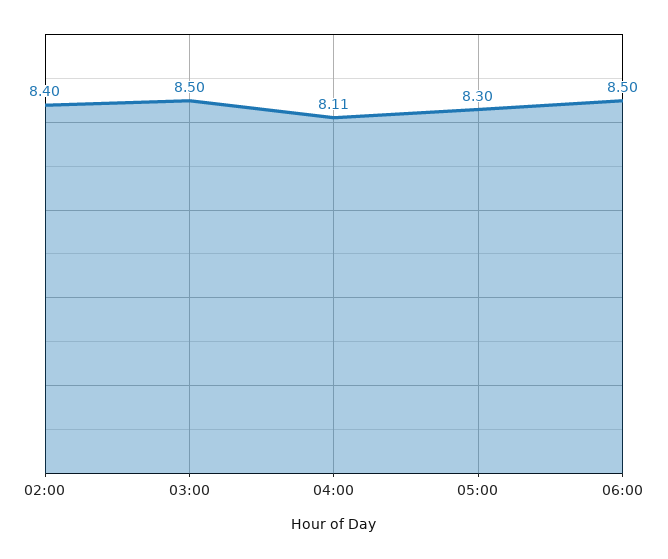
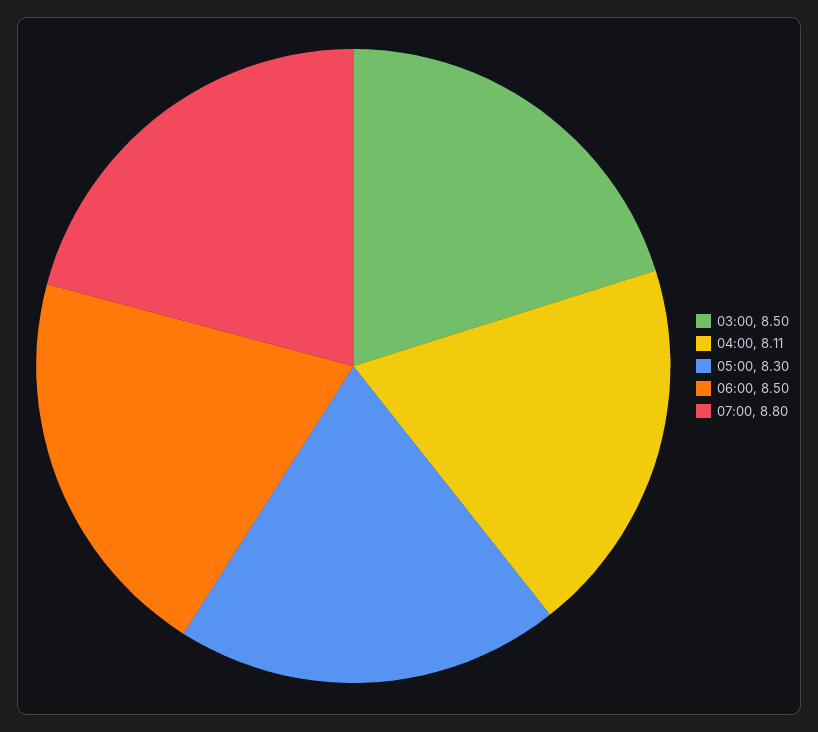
02:00: 8.4 -> none
07:00: none -> 8.8

